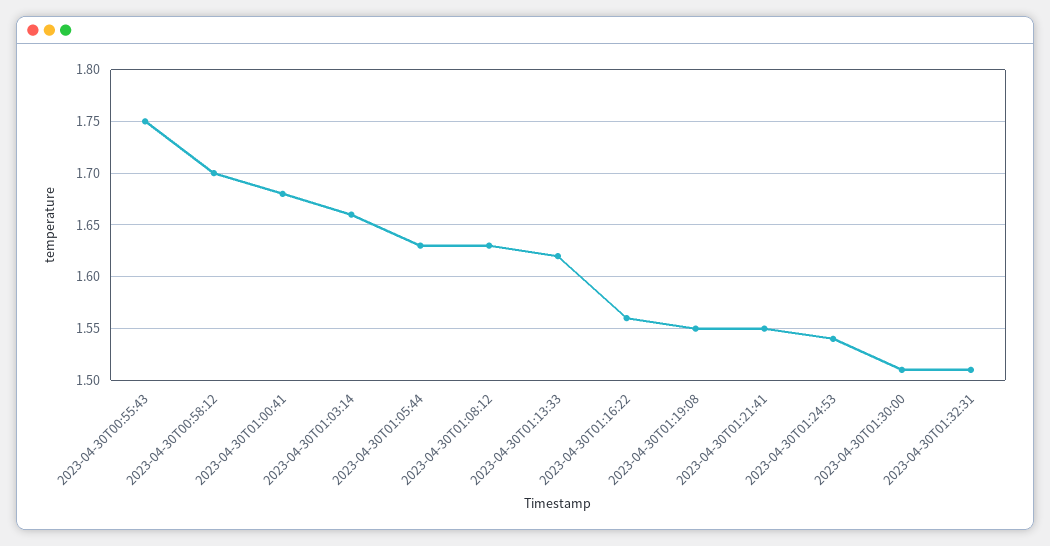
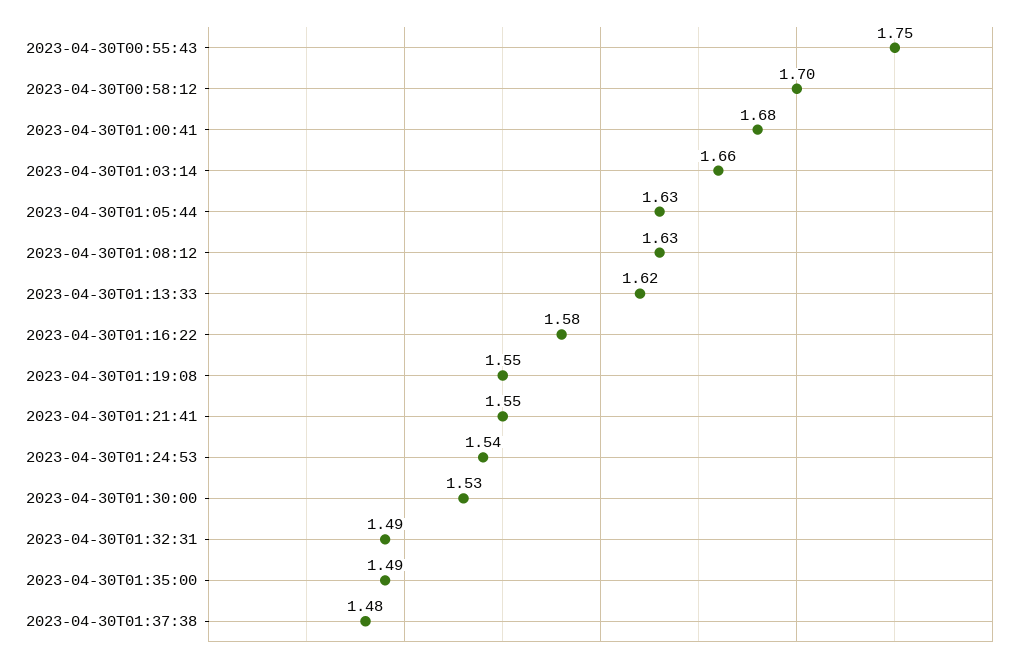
2023-04-30T01:16:22: 1.56 -> 1.58
2023-04-30T01:30:00: 1.51 -> 1.53
2023-04-30T01:32:31: 1.51 -> 1.49
2023-04-30T01:35:00: none -> 1.49
2023-04-30T01:37:38: none -> 1.48

